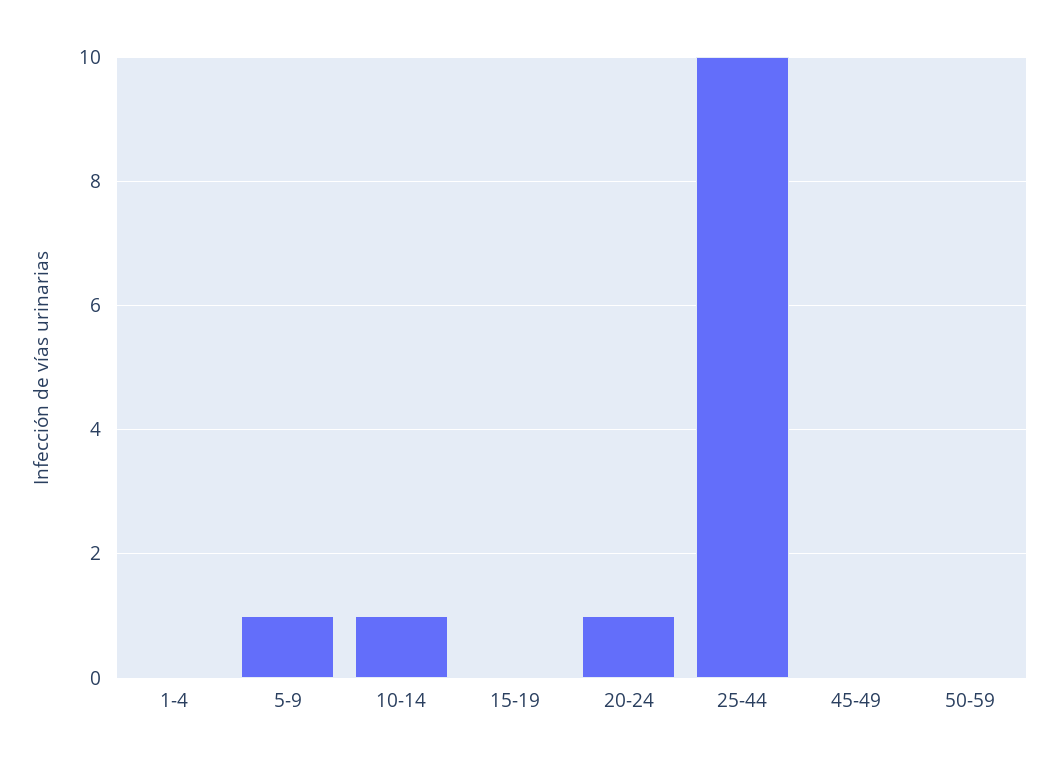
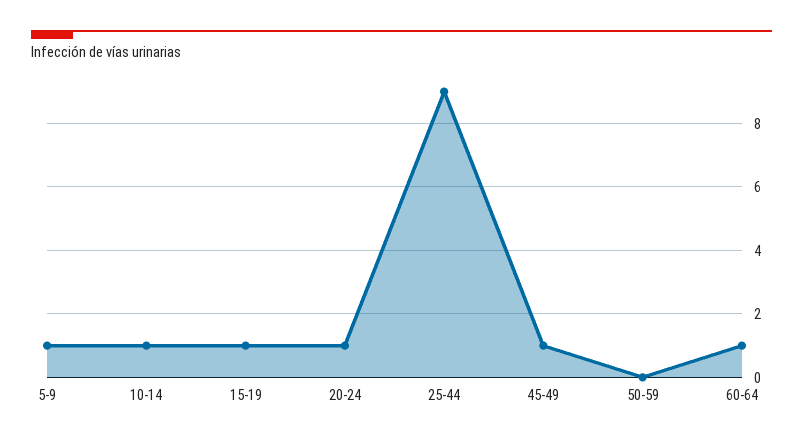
1-4: 0 -> none
15-19: 0 -> 1
25-44: 10 -> 9
45-49: 0 -> 1
60-64: none -> 1

